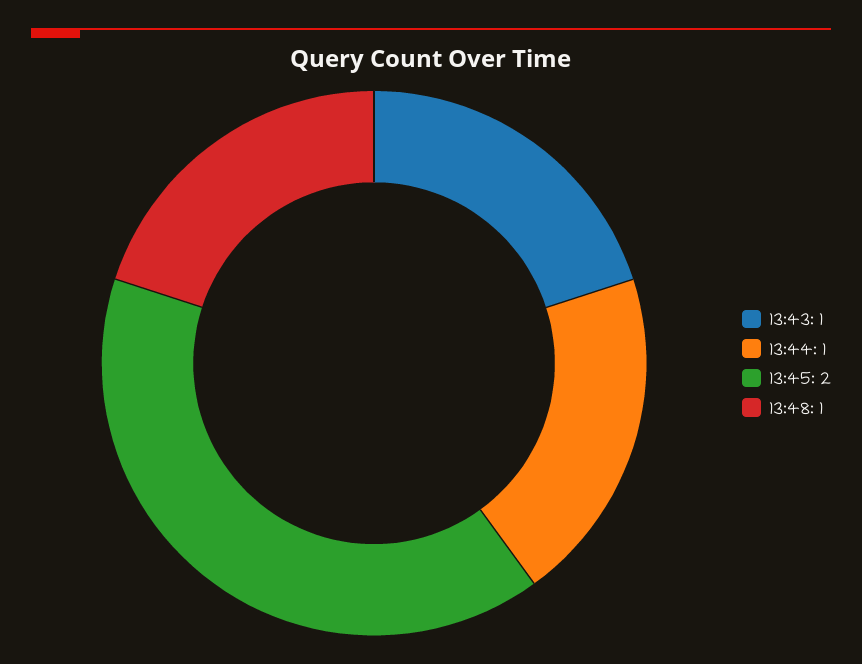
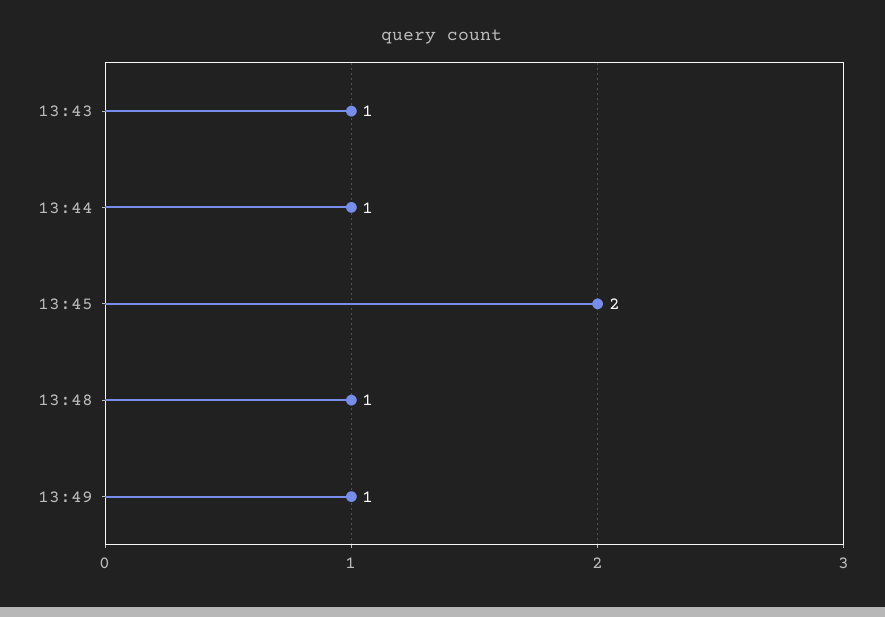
13:49: none -> 1

